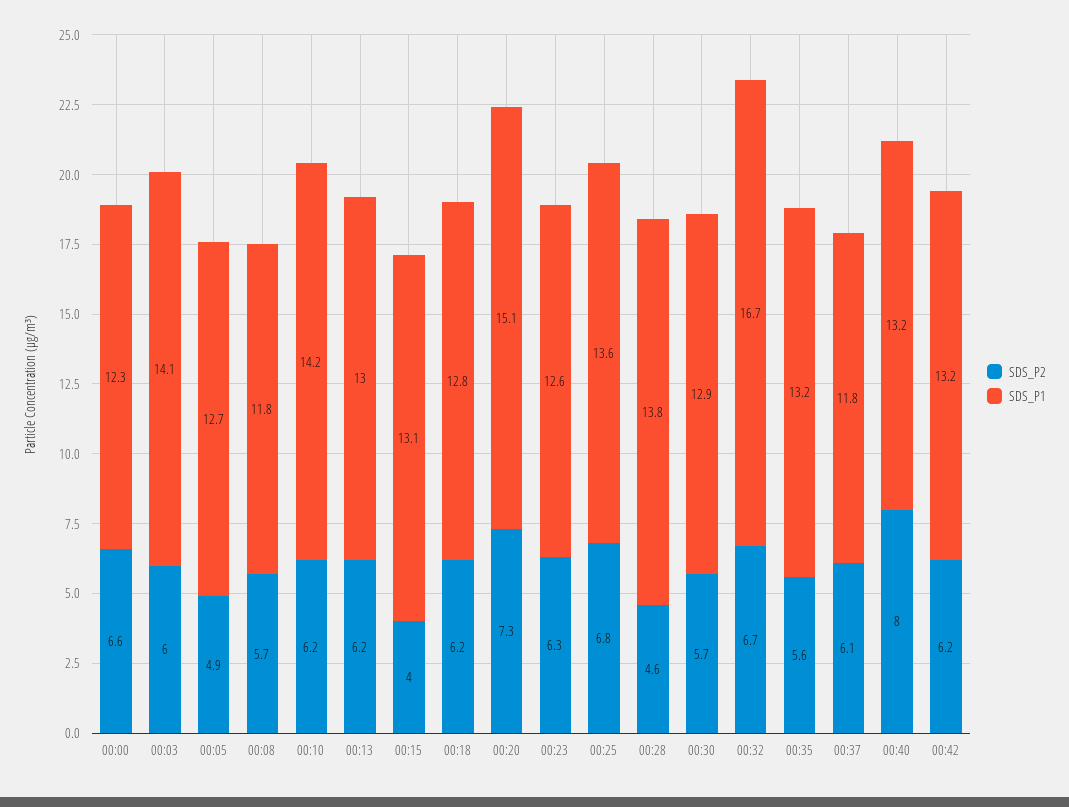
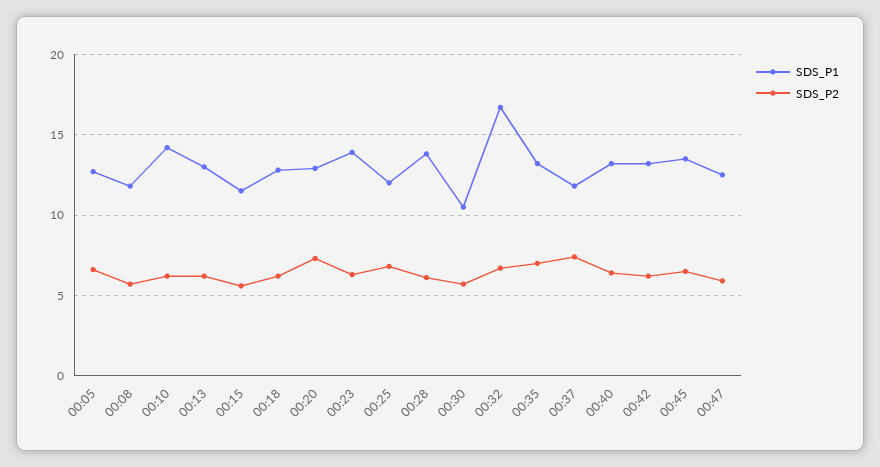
SDS_P2, 00:00: 6.6 -> none
SDS_P1, 00:00: 12.3 -> none
SDS_P2, 00:03: 6 -> none
SDS_P1, 00:03: 14.1 -> none
SDS_P2, 00:05: 4.9 -> 6.5
SDS_P2, 00:15: 4 -> 5.5
SDS_P1, 00:15: 13.1 -> 11.5
SDS_P1, 00:20: 15.1 -> 13
SDS_P1, 00:23: 12.6 -> 14
SDS_P1, 00:25: 13.6 -> 12
SDS_P2, 00:28: 4.6 -> 6
SDS_P1, 00:30: 12.9 -> 10.5
SDS_P2, 00:35: 5.6 -> 7
SDS_P2, 00:37: 6.1 -> 7.5
SDS_P2, 00:40: 8 -> 6.5
SDS_P1, 00:45: none -> 13.5
SDS_P2, 00:45: none -> 6.5
SDS_P1, 00:47: none -> 12.5
SDS_P2, 00:47: none -> 6

